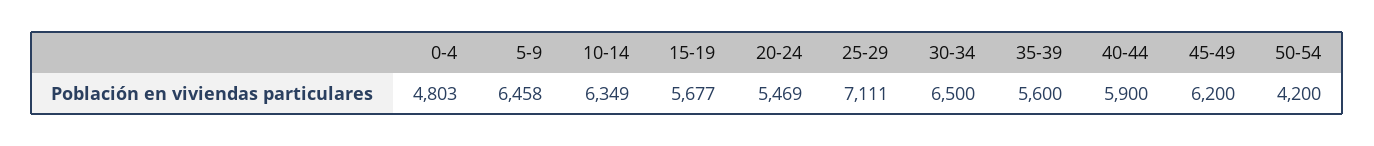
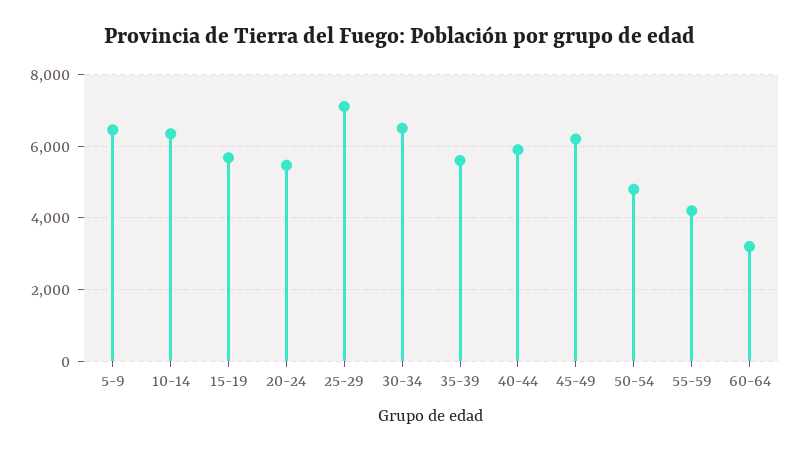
0-4: 4803 -> none
50-54: 4200 -> 4800
55-59: none -> 4200
60-64: none -> 3200

